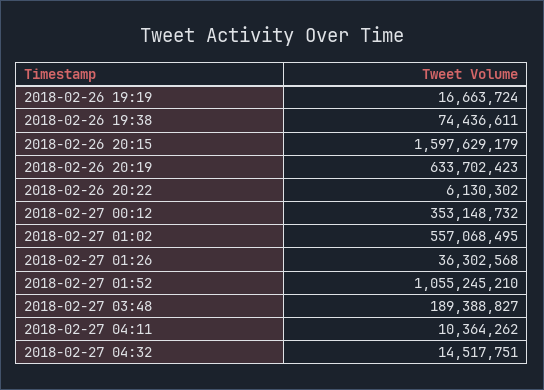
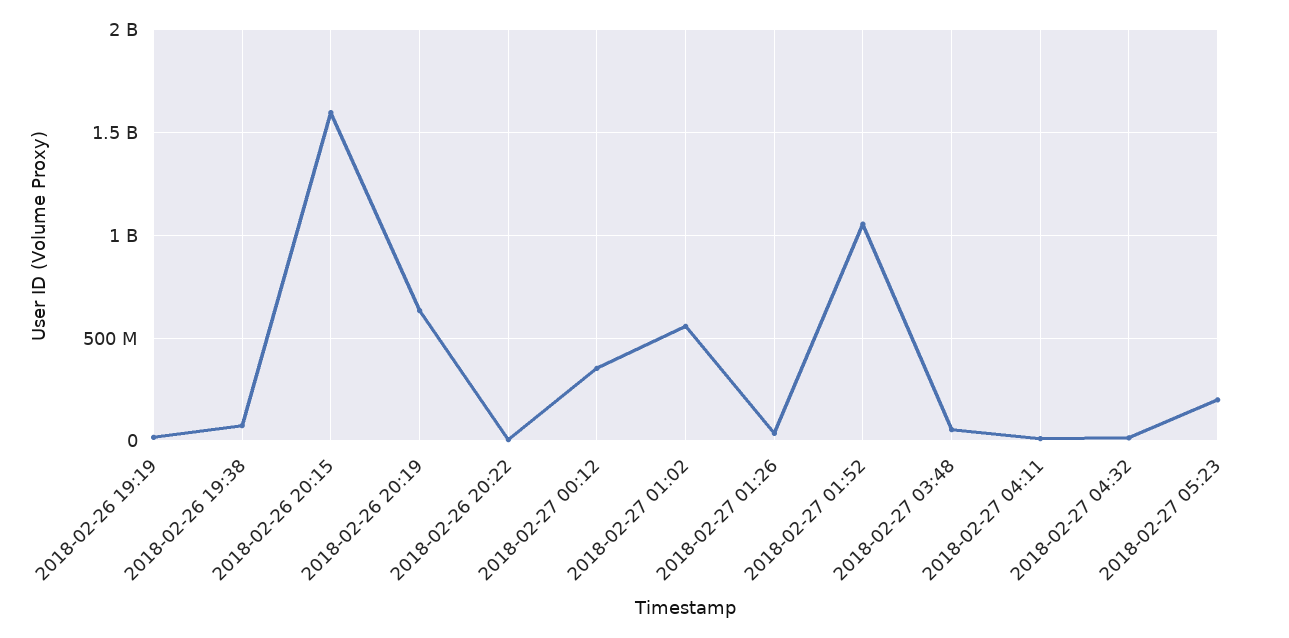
2018-02-27 03:48: 189388827 -> 50000000
2018-02-27 05:23: none -> 200000000

